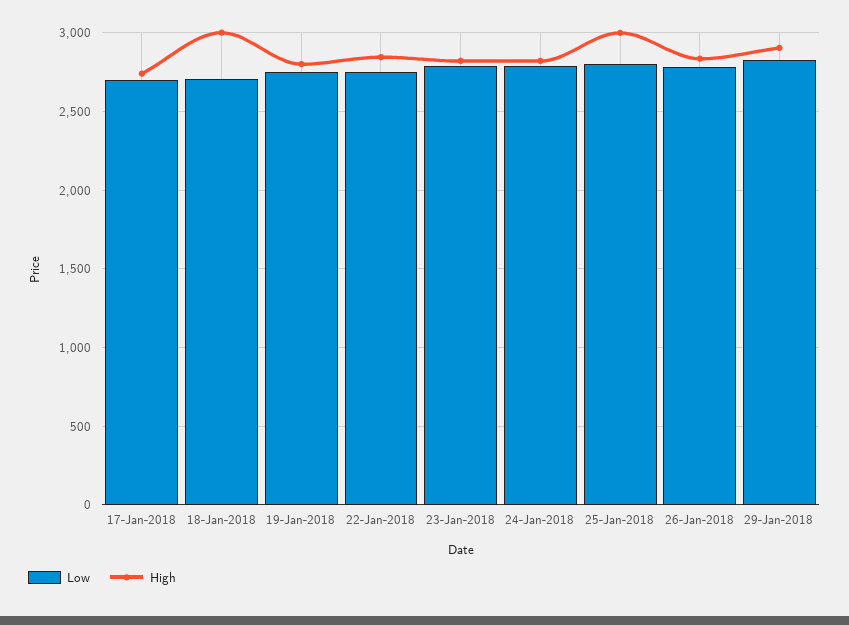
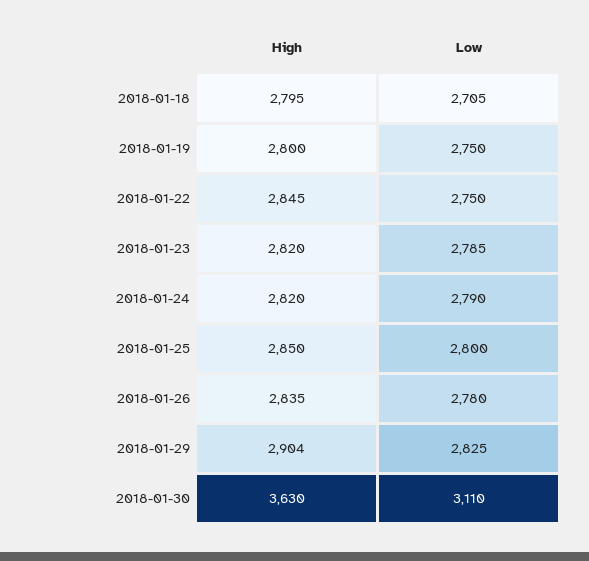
Low, 17-Jan-2018: 2700 -> none
High, 17-Jan-2018: 2750 -> none
High, 18-Jan-2018: 3000 -> 2795
High, 25-Jan-2018: 3000 -> 2850
High, 2018-01-30: none -> 3630
Low, 2018-01-30: none -> 3110

